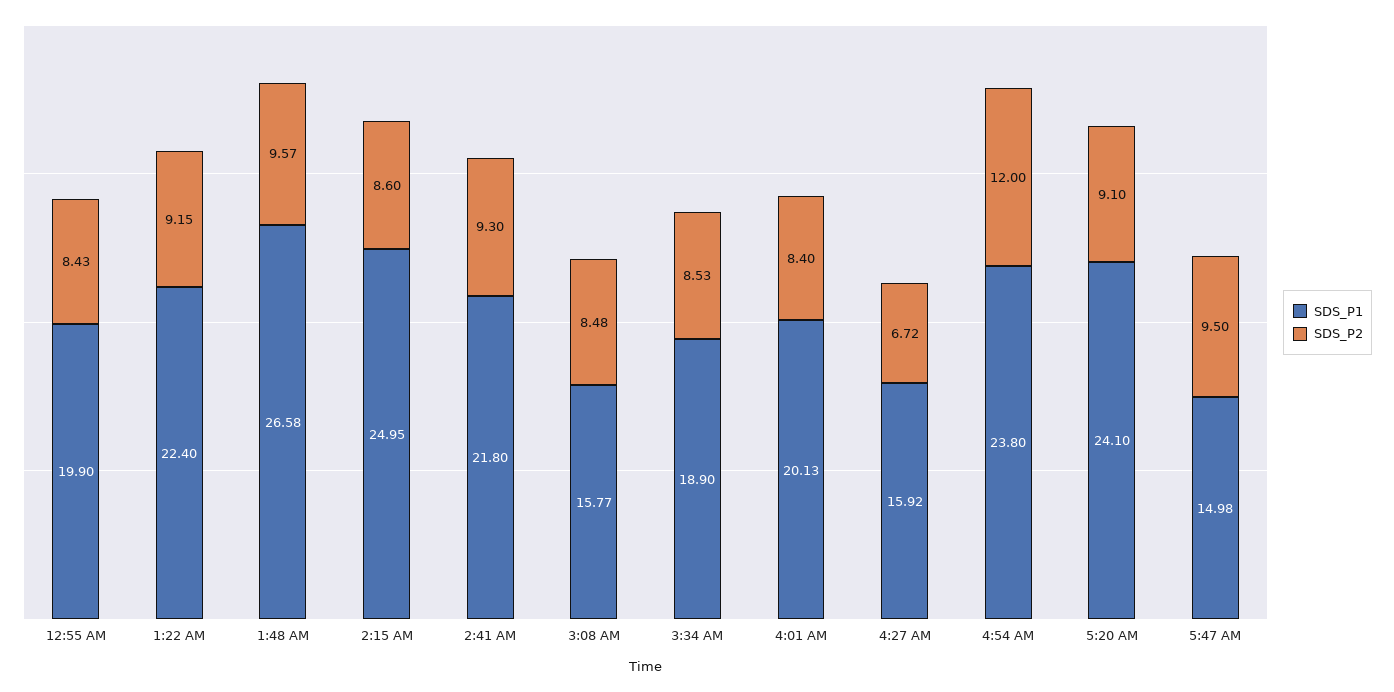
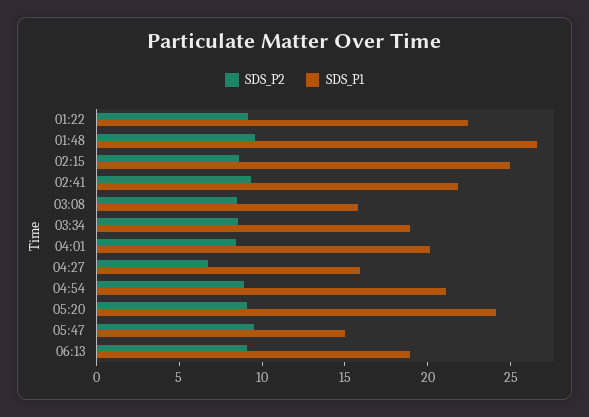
SDS_P1, 12:55 AM: 19.9 -> none
SDS_P2, 12:55 AM: 8.43 -> none
SDS_P1, 4:54 AM: 23.8 -> 21
SDS_P2, 4:54 AM: 12 -> 9
SDS_P2, 06:13: none -> 9
SDS_P1, 06:13: none -> 19

